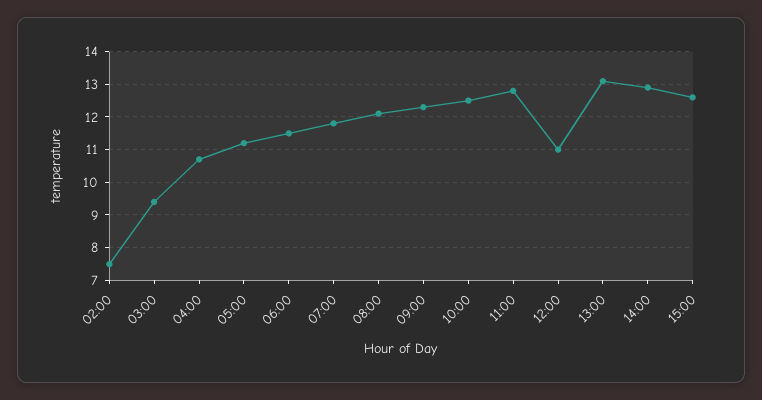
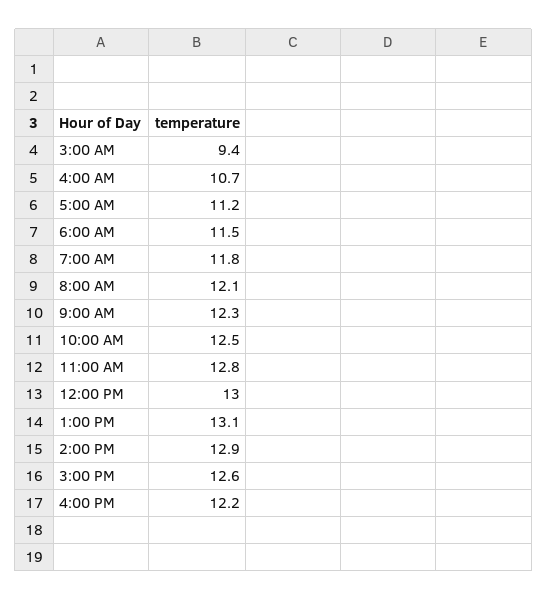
02:00: 7.5 -> none
12:00: 11 -> 13
4:00 PM: none -> 12.2

